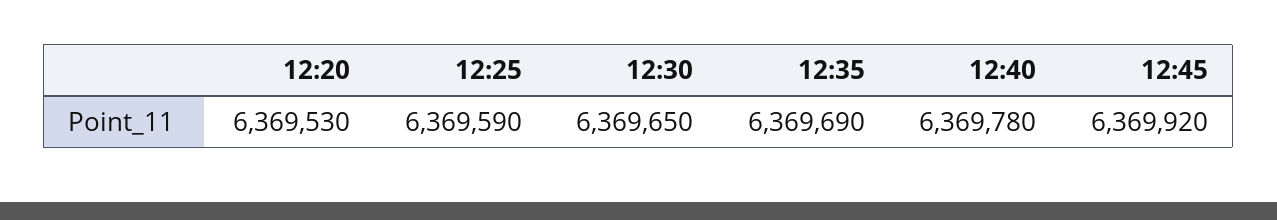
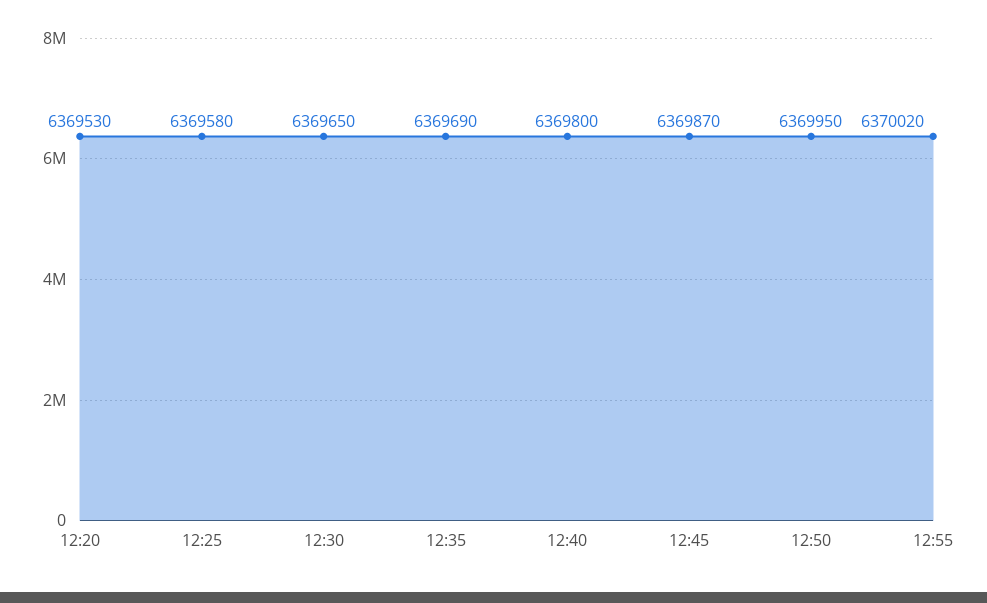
12:25: 6369590 -> 6369580
12:40: 6369780 -> 6369800
12:45: 6369920 -> 6369870
12:50: none -> 6369950
12:55: none -> 6370020

